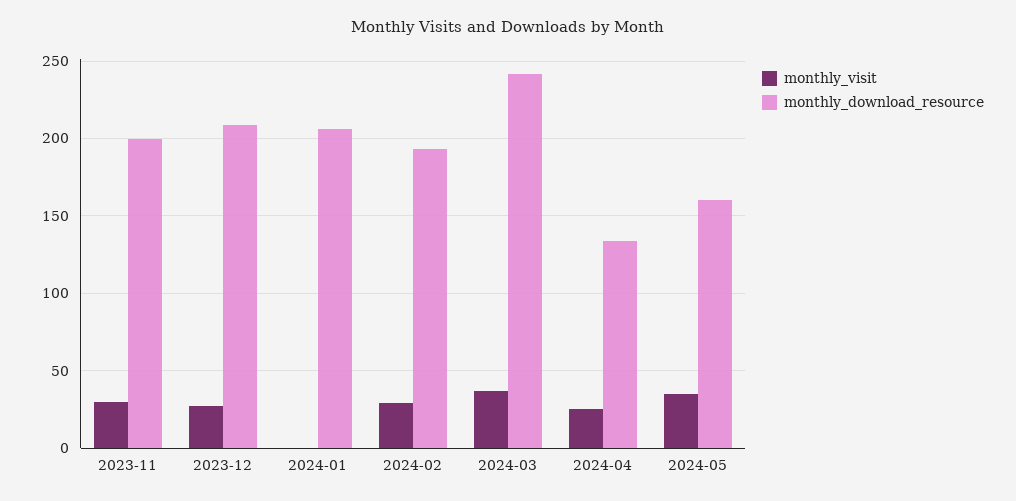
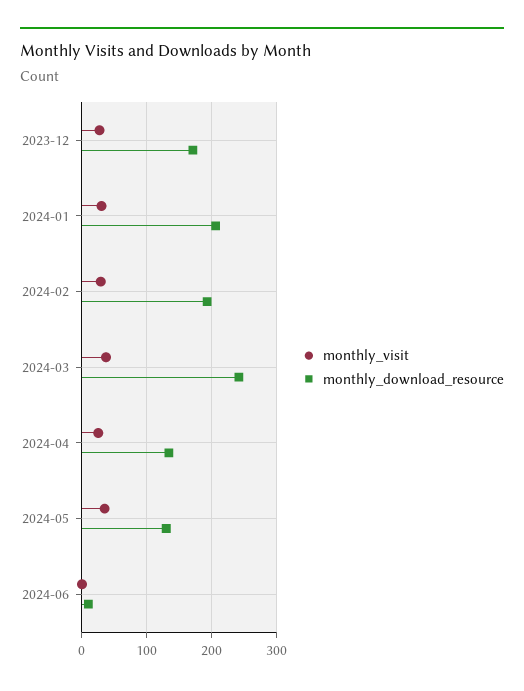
monthly_visit, 2023-11: 30 -> none
monthly_download_resource, 2023-11: 200 -> none
monthly_download_resource, 2023-12: 210 -> 170
monthly_visit, 2024-01: 0 -> 30
monthly_download_resource, 2024-05: 160 -> 130
monthly_visit, 2024-06: none -> 0
monthly_download_resource, 2024-06: none -> 10

